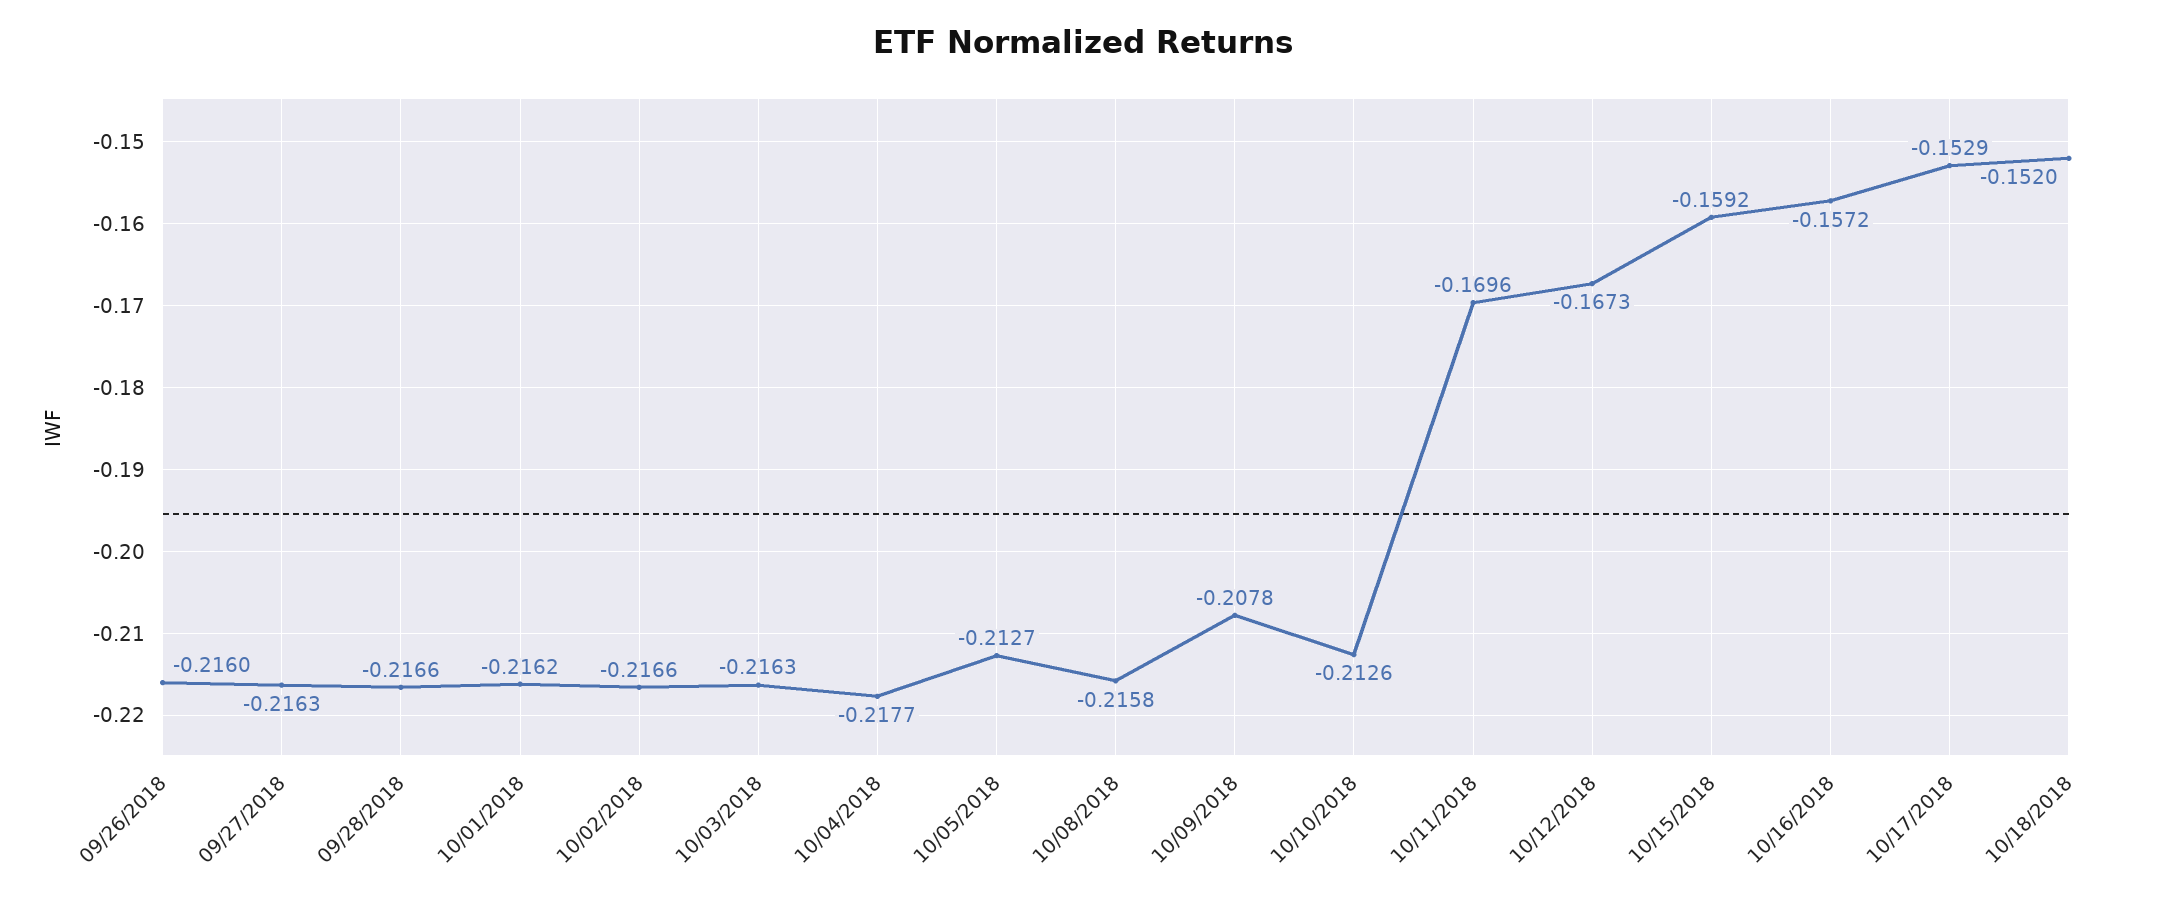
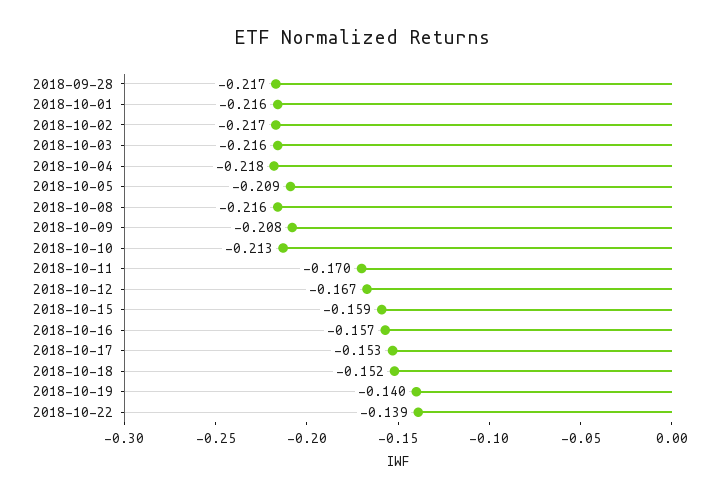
09/26/2018: -0.216 -> none
09/27/2018: -0.2163 -> none
10/05/2018: -0.2127 -> -0.209
2018-10-19: none -> -0.14
2018-10-22: none -> -0.139

